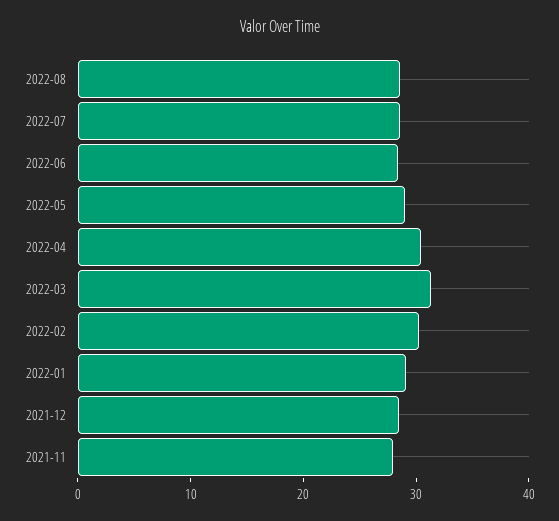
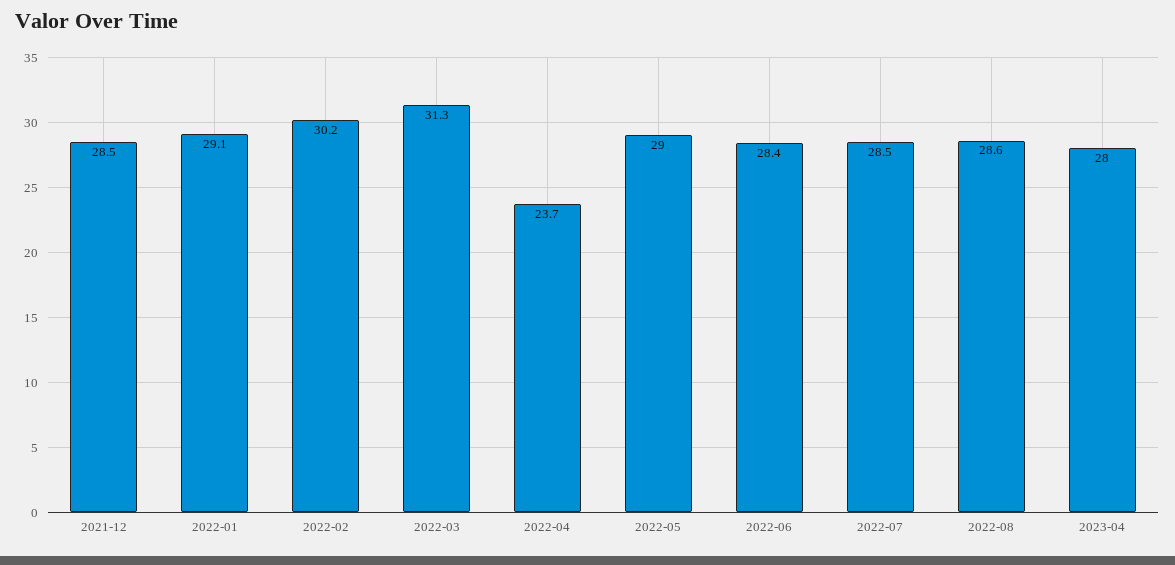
2022-04: 30 -> 23.7
2021-11: 28 -> none
2023-04: none -> 28

